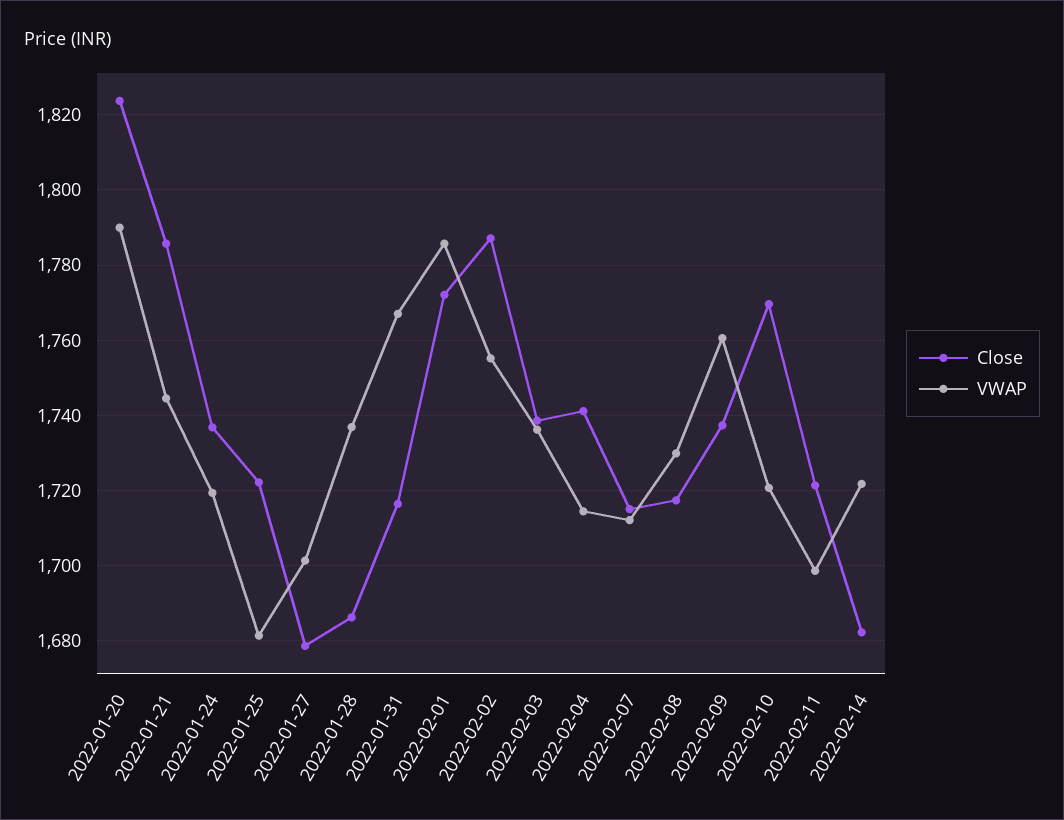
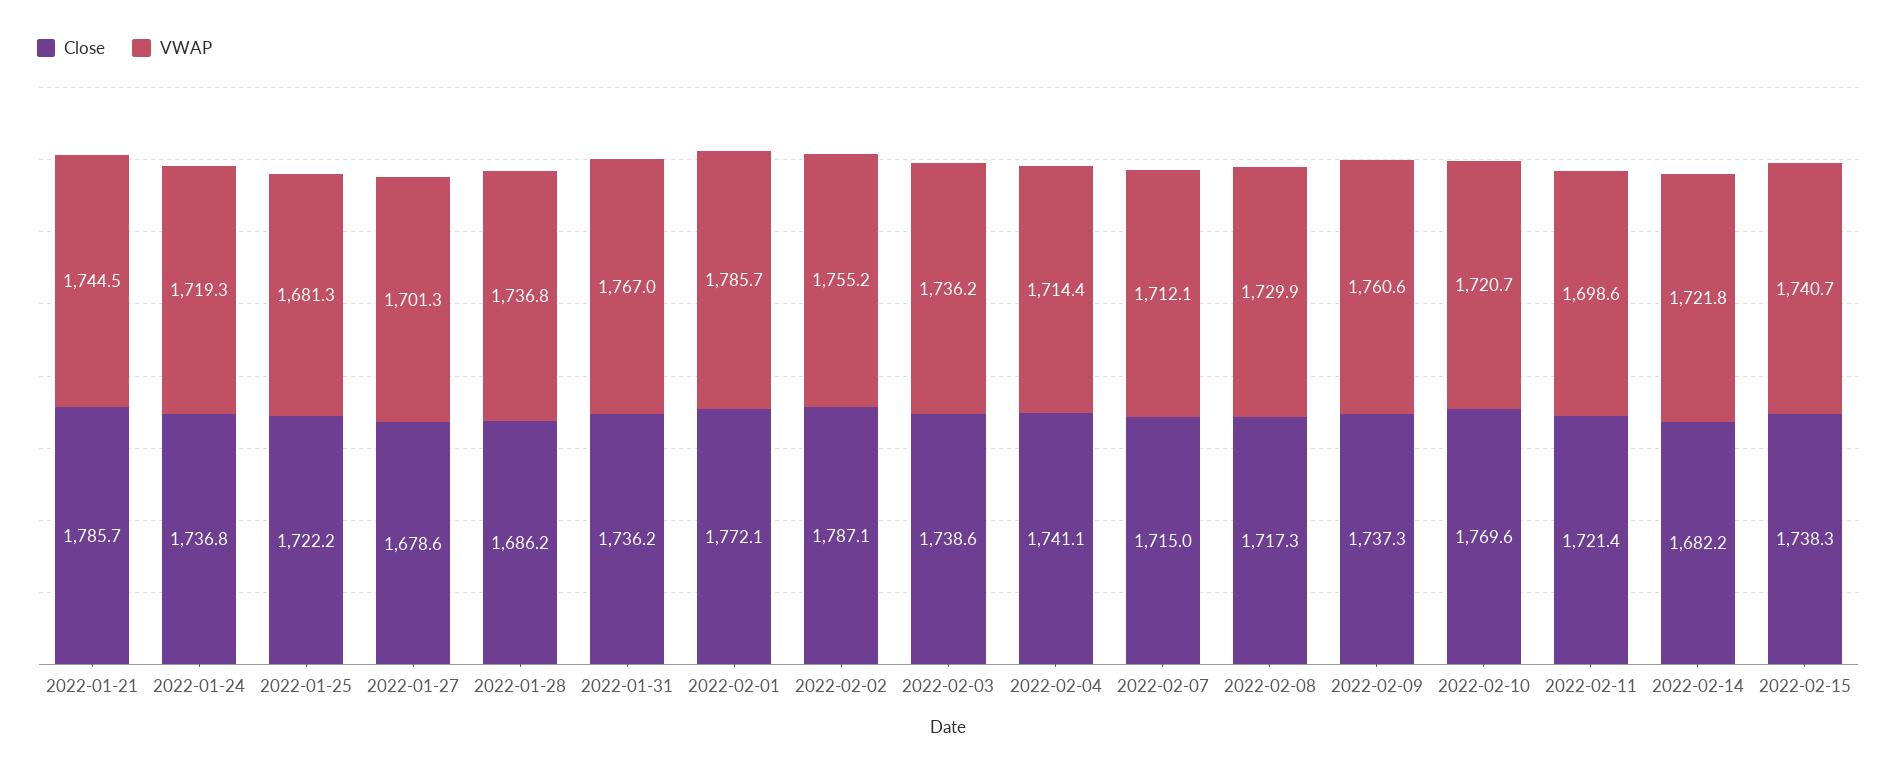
Close, 2022-01-20: 1824 -> none
VWAP, 2022-01-20: 1790 -> none
Close, 2022-01-31: 1716 -> 1736.2
Close, 2022-02-15: none -> 1738.3
VWAP, 2022-02-15: none -> 1740.7

